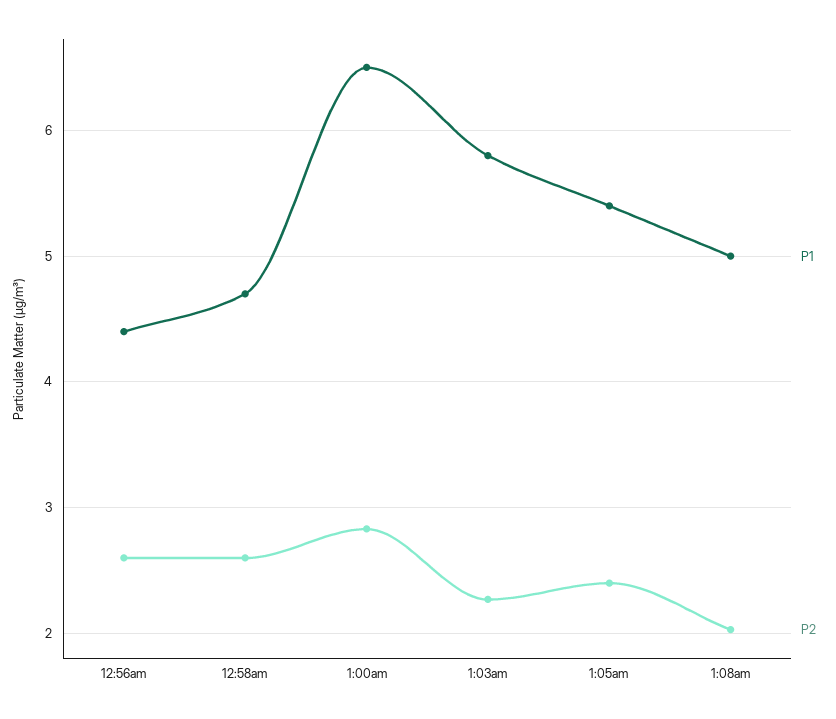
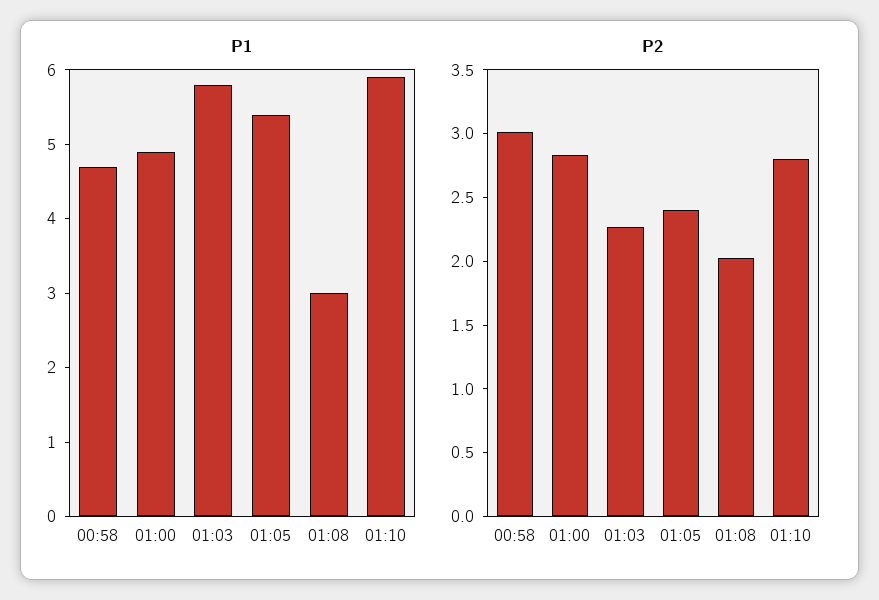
P1, 12:56am: 4.4 -> none
P2, 12:56am: 2.6 -> none
P2, 12:58am: 2.6 -> 3
P1, 1:00am: 6.5 -> 5
P1, 1:08am: 5 -> 3
P1, 01:10: none -> 6
P2, 01:10: none -> 2.8

